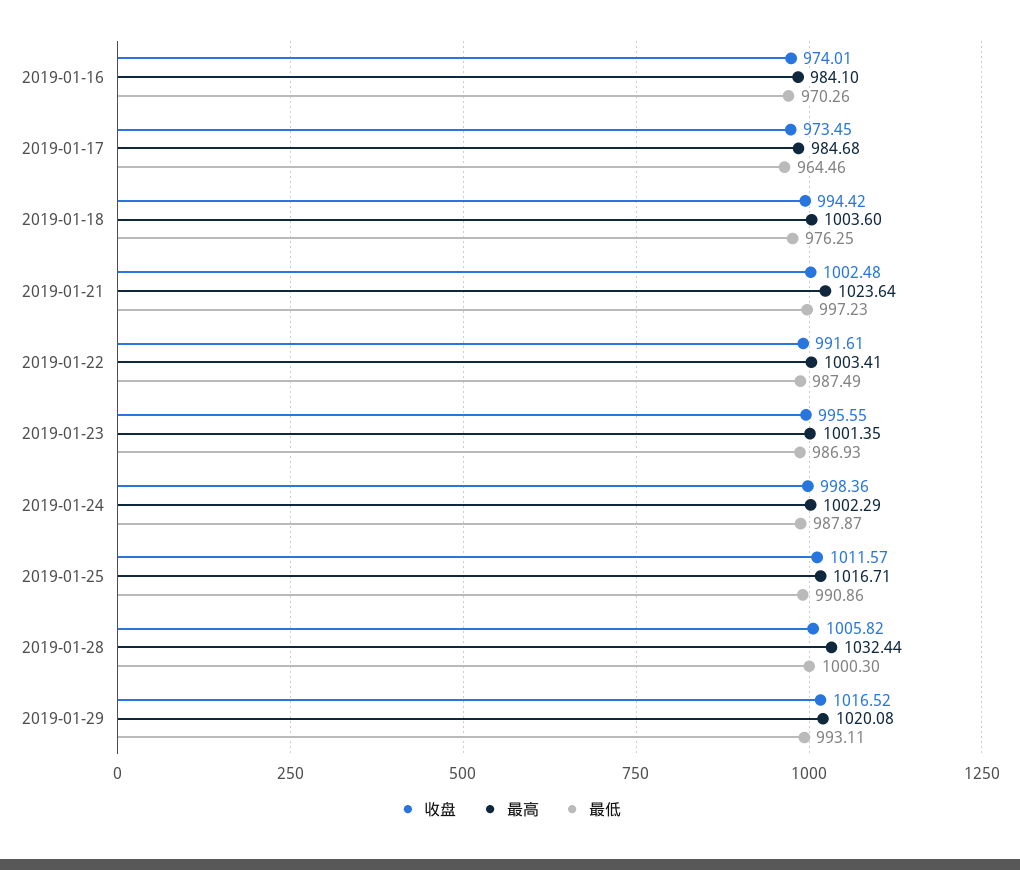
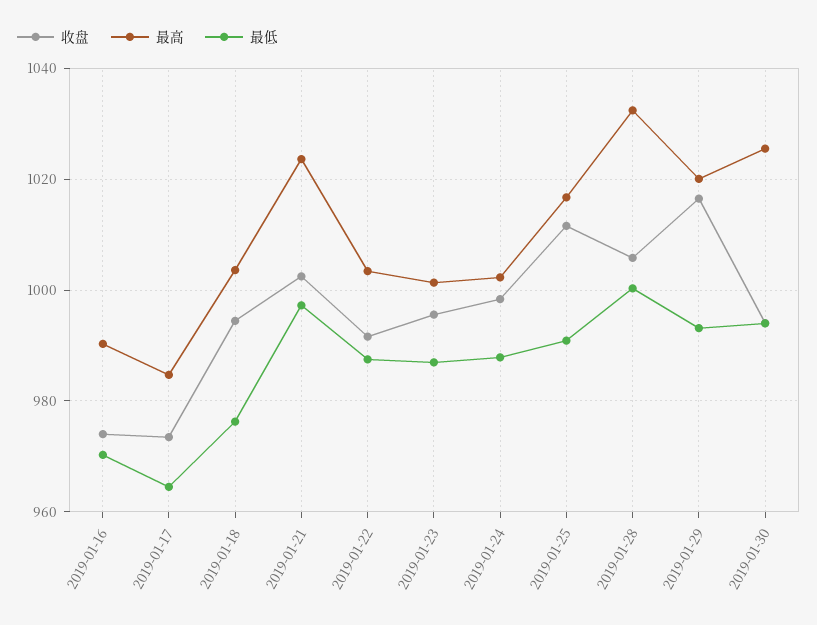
最高, 2019-01-16: 984.1 -> 990
收盘, 2019-01-30: none -> 994
最高, 2019-01-30: none -> 1026
最低, 2019-01-30: none -> 994

